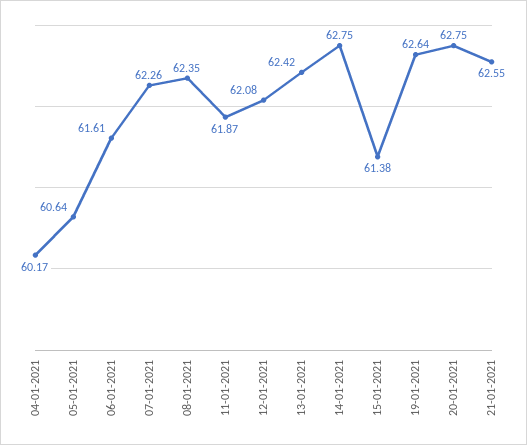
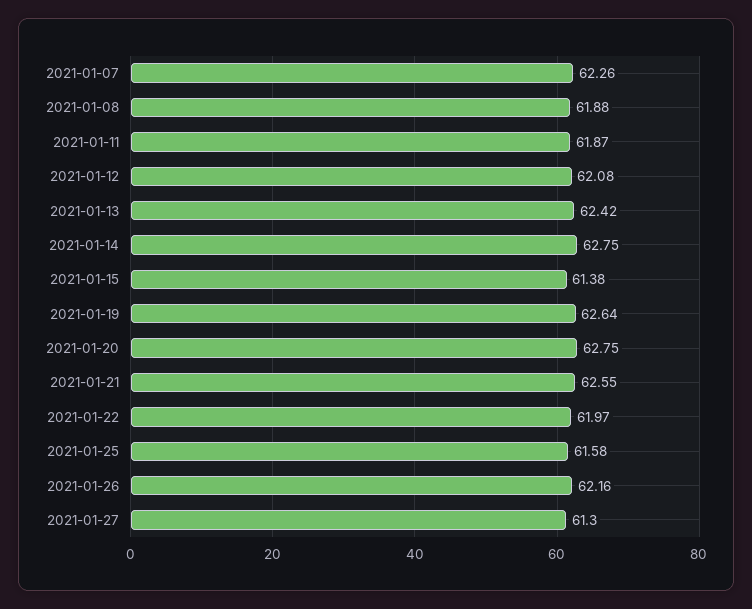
04-01-2021: 60.17 -> none
05-01-2021: 60.64 -> none
06-01-2021: 61.61 -> none
08-01-2021: 62.35 -> 61.88
2021-01-22: none -> 61.97
2021-01-25: none -> 61.58
2021-01-26: none -> 62.16
2021-01-27: none -> 61.3

